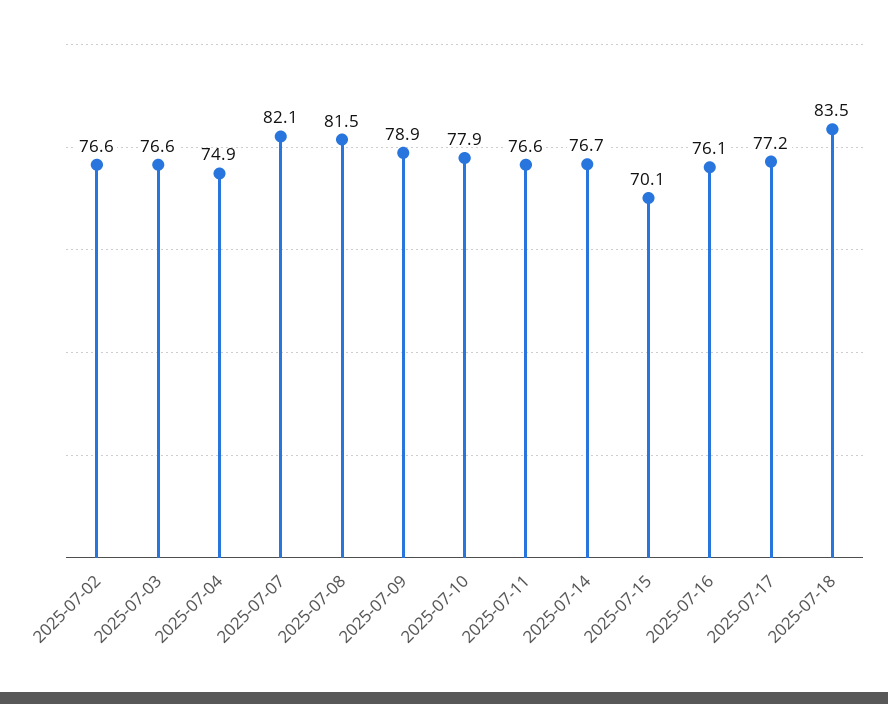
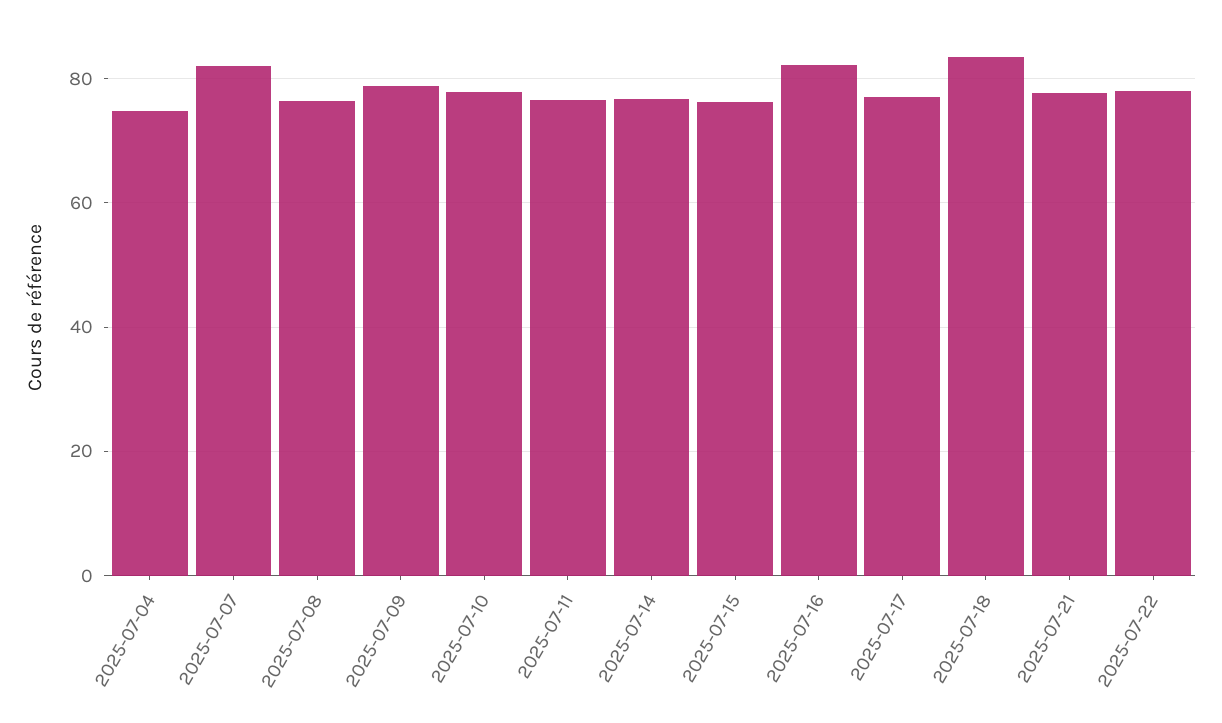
2025-07-02: 76.6 -> none
2025-07-03: 76.6 -> none
2025-07-08: 81.5 -> 76
2025-07-15: 70.1 -> 76
2025-07-16: 76.1 -> 82
2025-07-21: none -> 78
2025-07-22: none -> 78

